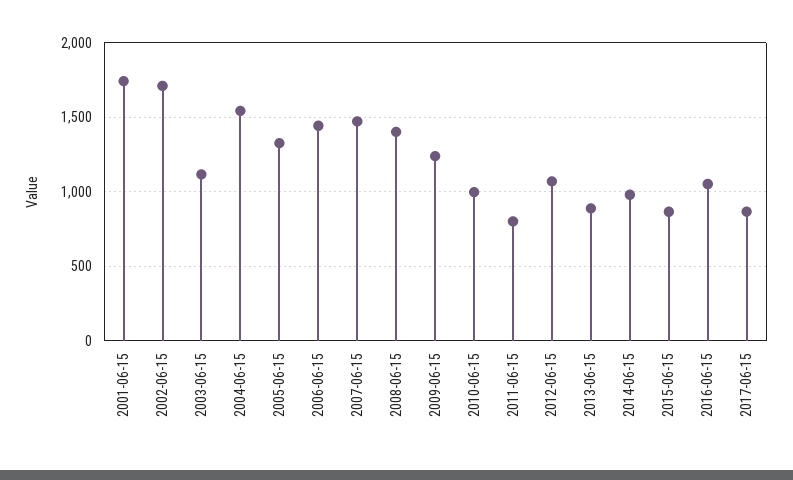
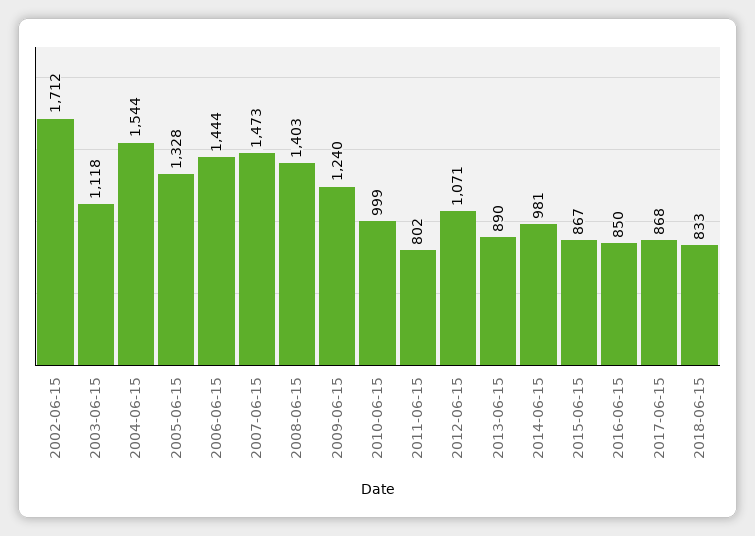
2001-06-15: 1750 -> none
2016-06-15: 1050 -> 850
2018-06-15: none -> 833

